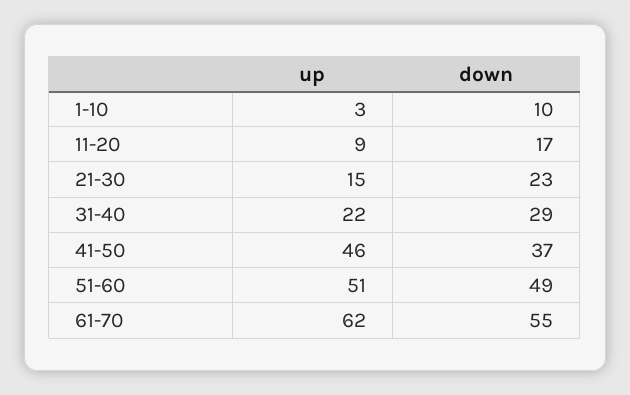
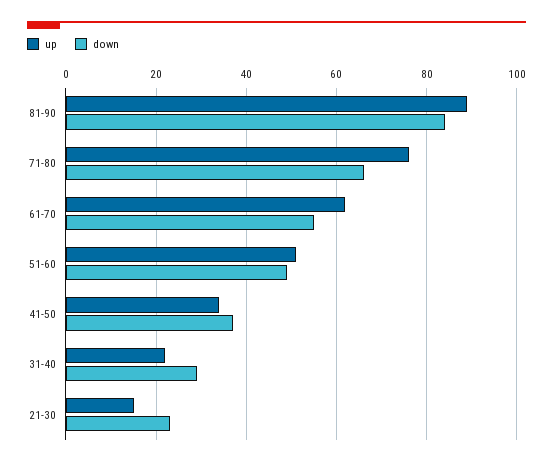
up, 1-10: 3 -> none
down, 1-10: 10 -> none
up, 11-20: 9 -> none
down, 11-20: 17 -> none
up, 41-50: 46 -> 35
up, 81-90: none -> 90
down, 81-90: none -> 85
up, 71-80: none -> 75
down, 71-80: none -> 65

